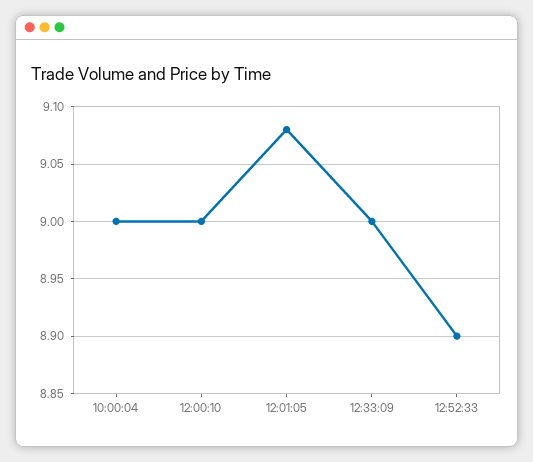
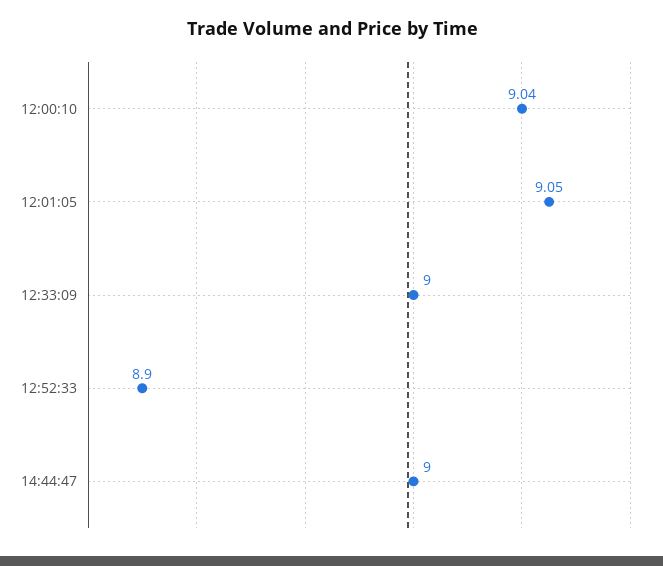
10:00:04: 9 -> none
12:00:10: 9 -> 9.04
12:01:05: 9.08 -> 9.05
14:44:47: none -> 9

